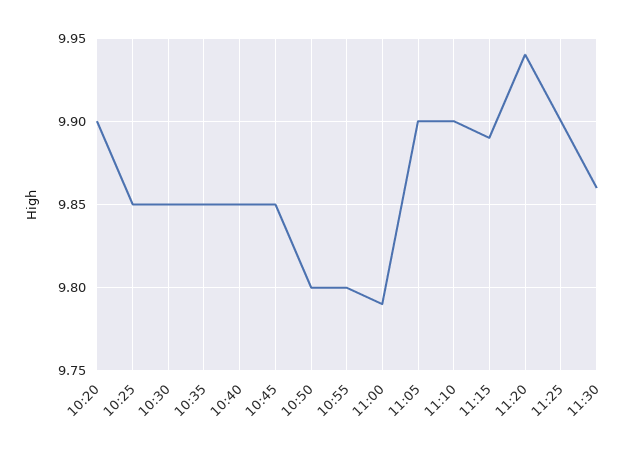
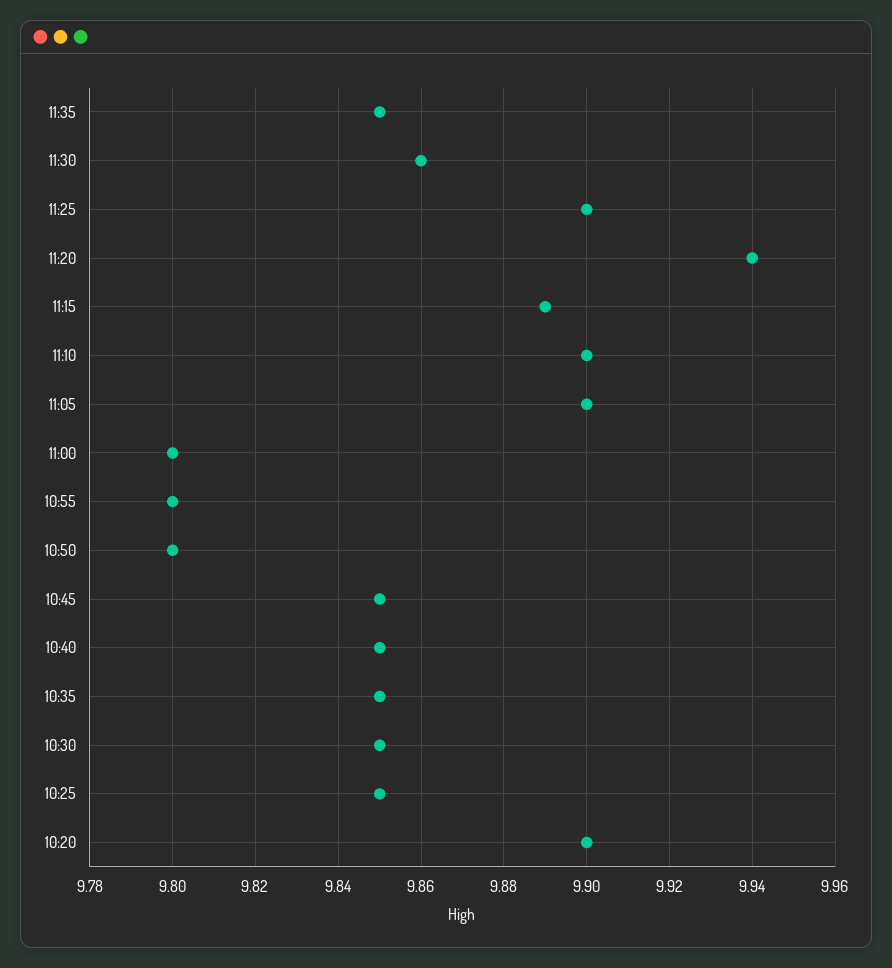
11:00: 9.79 -> 9.8
11:35: none -> 9.85

